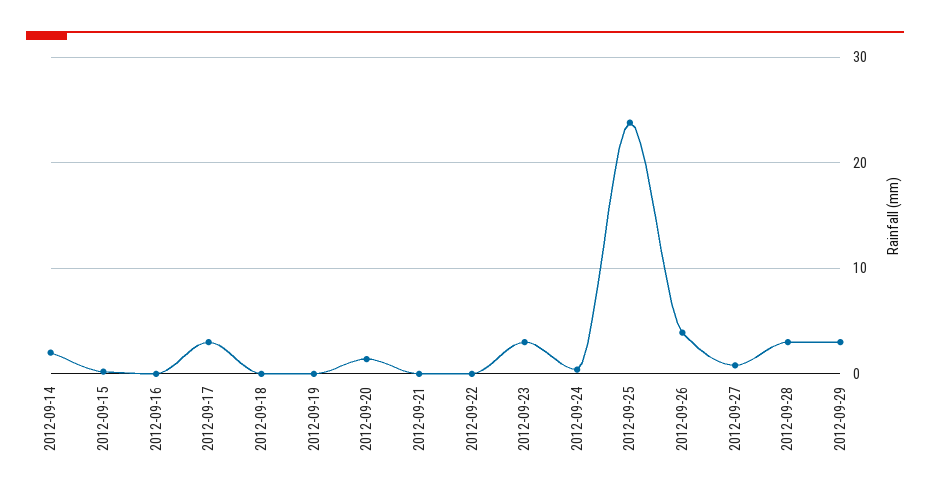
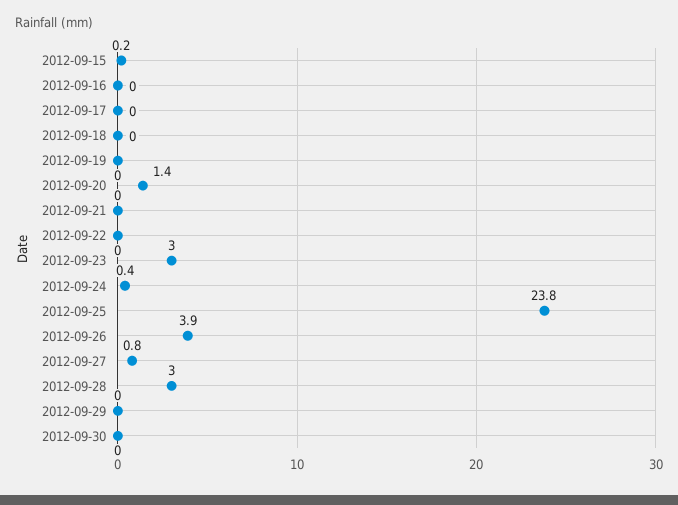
2012-09-14: 2 -> none
2012-09-17: 3 -> 0
2012-09-29: 3 -> 0
2012-09-30: none -> 0

